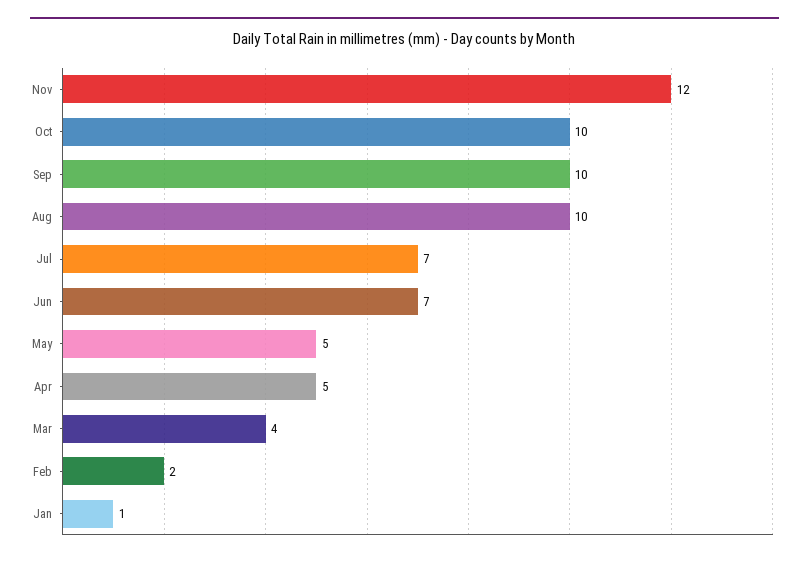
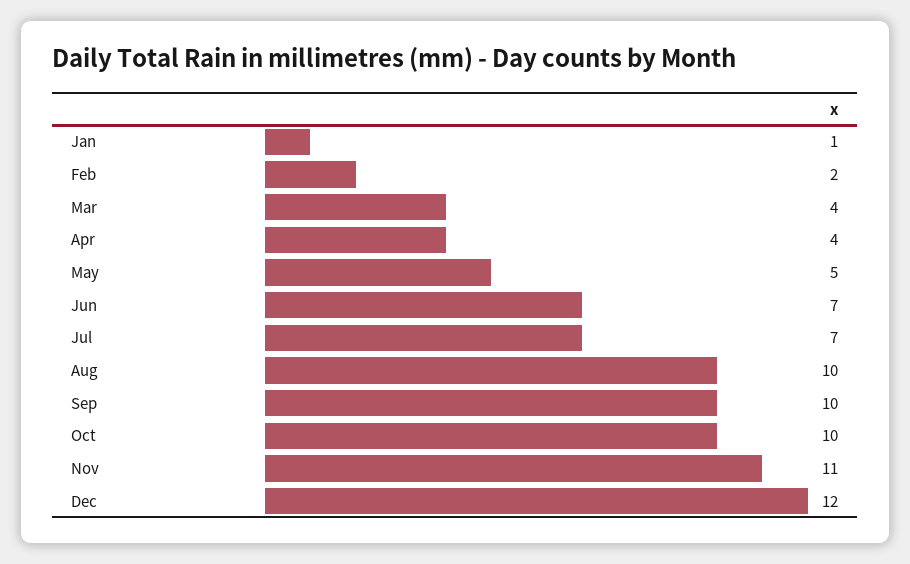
Nov: 12 -> 11
Apr: 5 -> 4
Dec: none -> 12

